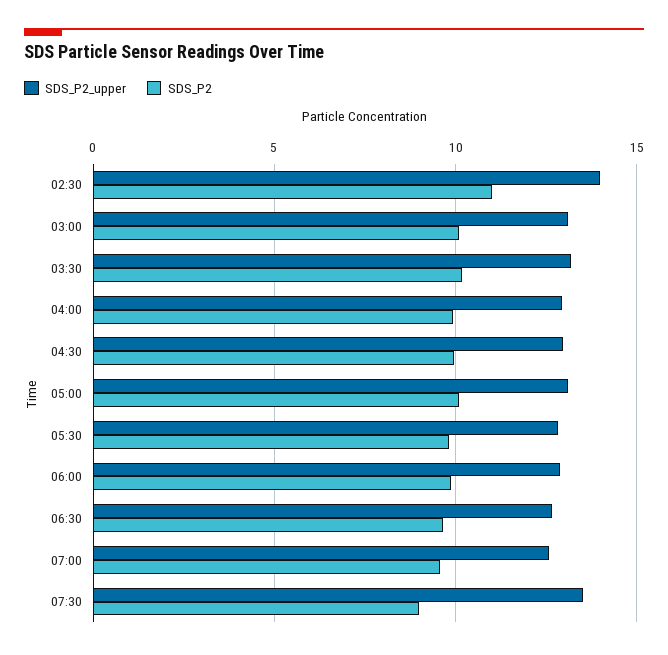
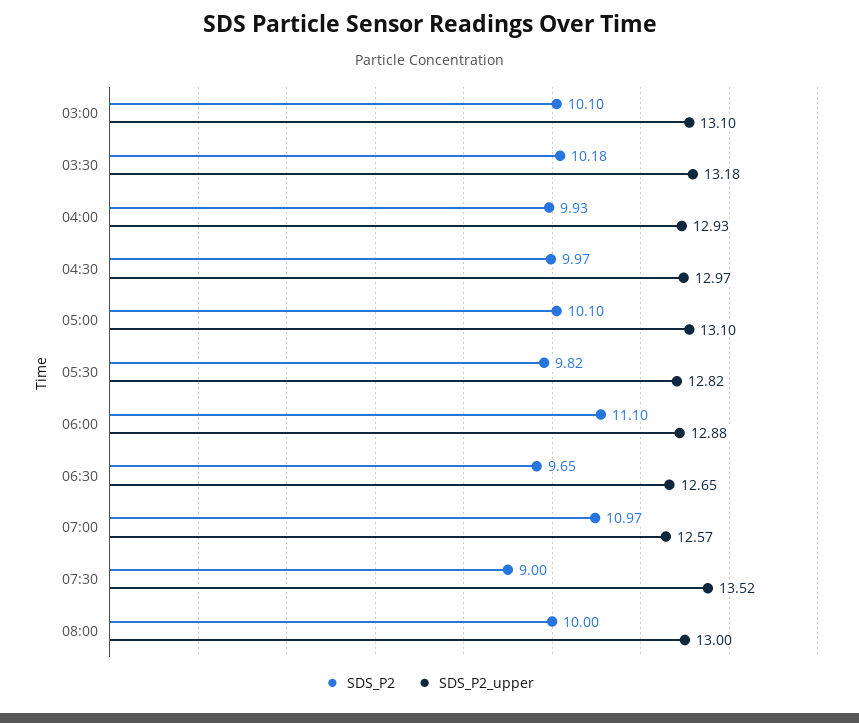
SDS_P2_upper, 02:30: 14 -> none
SDS_P2, 02:30: 11 -> none
SDS_P2, 06:00: 10 -> 11.1
SDS_P2, 07:00: 9.5 -> 10.97
SDS_P2, 08:00: none -> 10
SDS_P2_upper, 08:00: none -> 13

